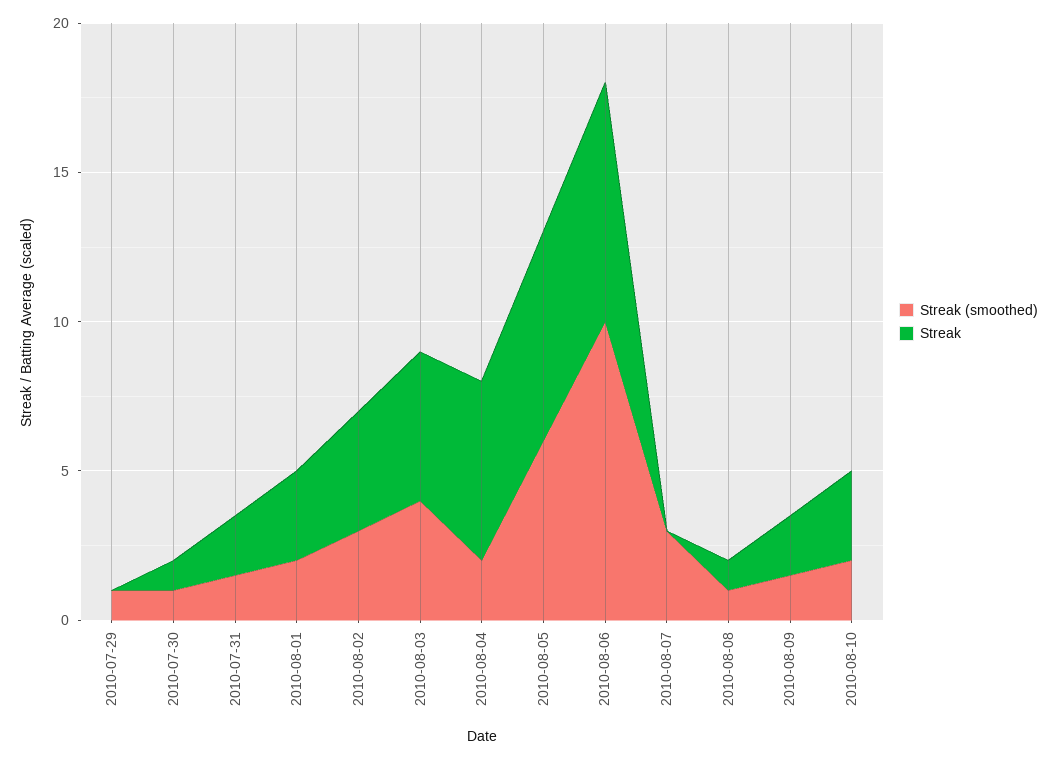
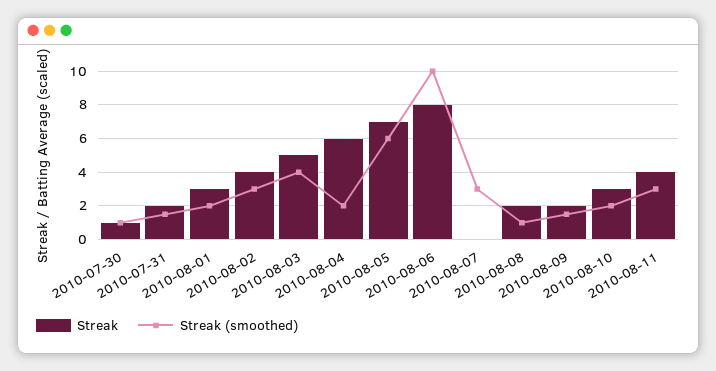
Streak (smoothed), 2010-07-29: 1 -> none
Streak, 2010-07-29: 0 -> none
Streak, 2010-08-08: 1 -> 2
Streak, 2010-08-11: none -> 4
Streak (smoothed), 2010-08-11: none -> 3

